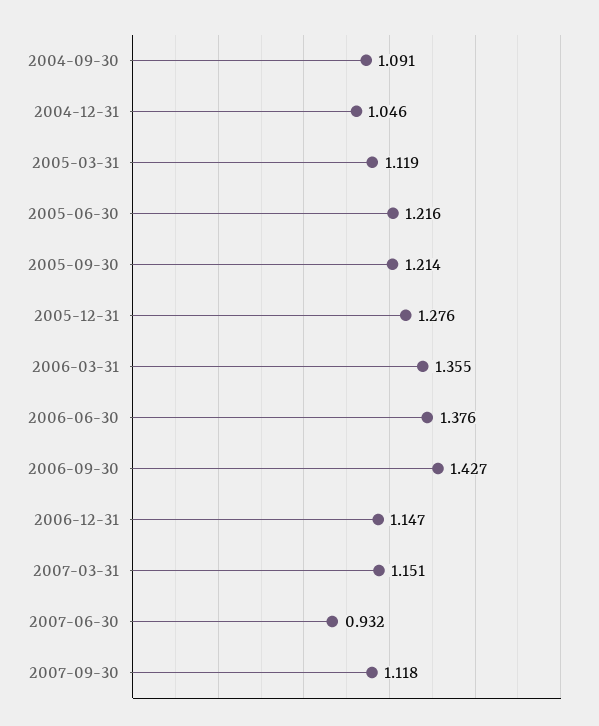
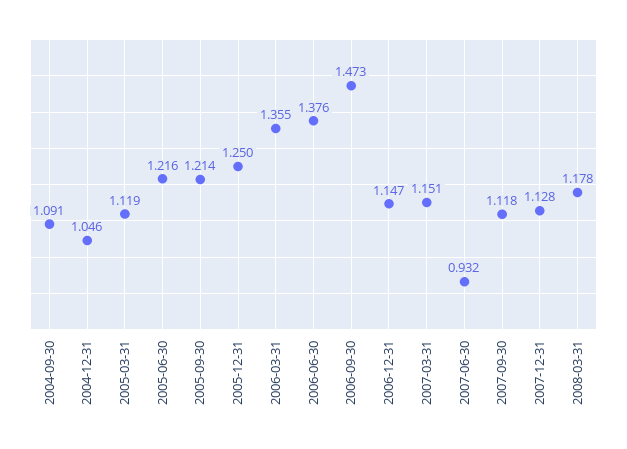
2005-12-31: 1.276 -> 1.25
2006-09-30: 1.427 -> 1.473
2007-12-31: none -> 1.128
2008-03-31: none -> 1.178

